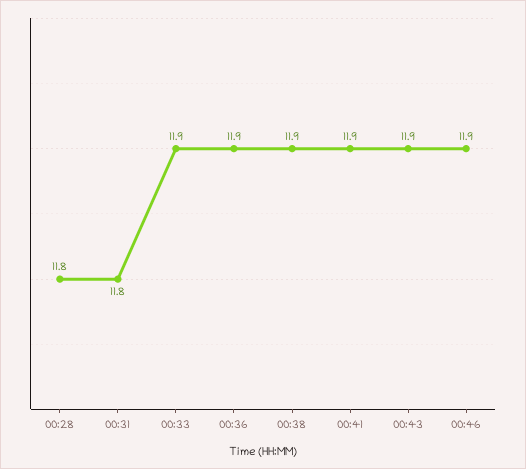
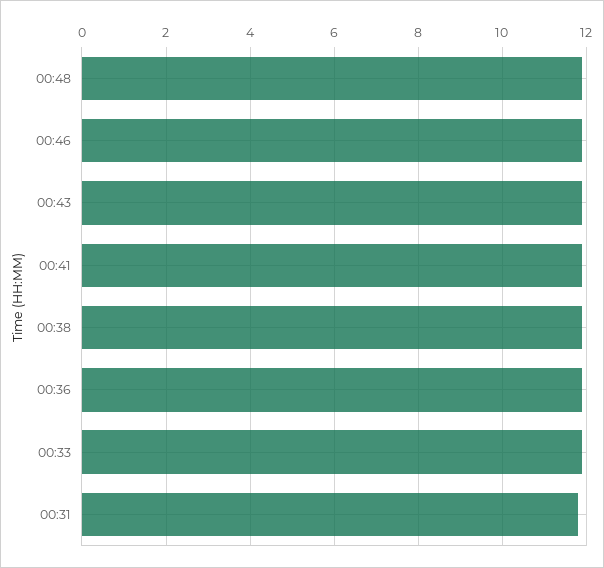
00:28: 11.8 -> none
00:48: none -> 12

